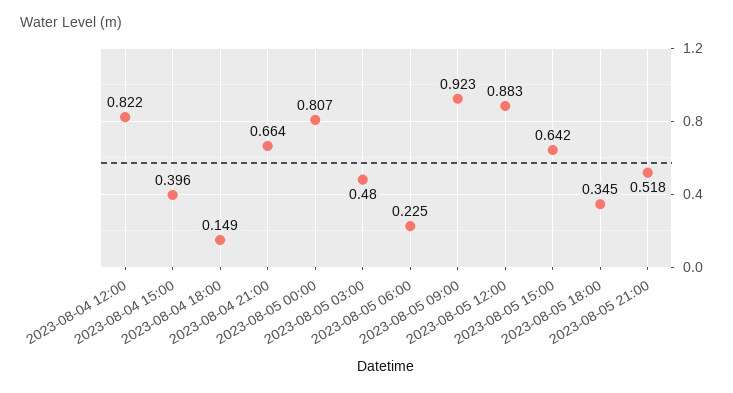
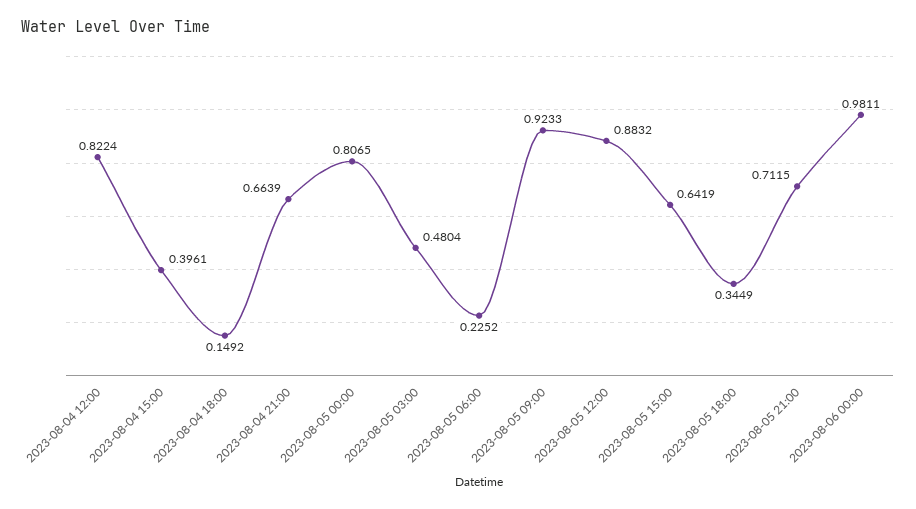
2023-08-05 21:00: 0.518 -> 0.7115
2023-08-06 00:00: none -> 0.9811

